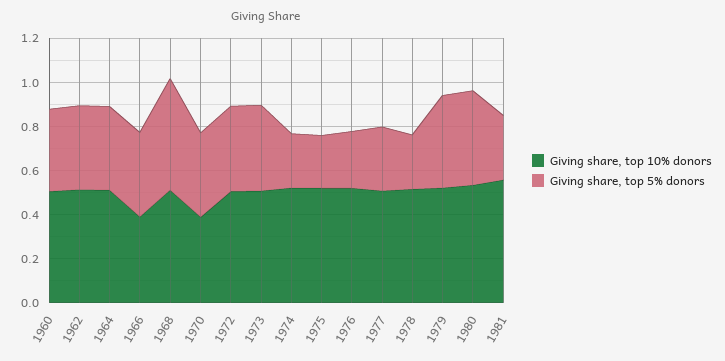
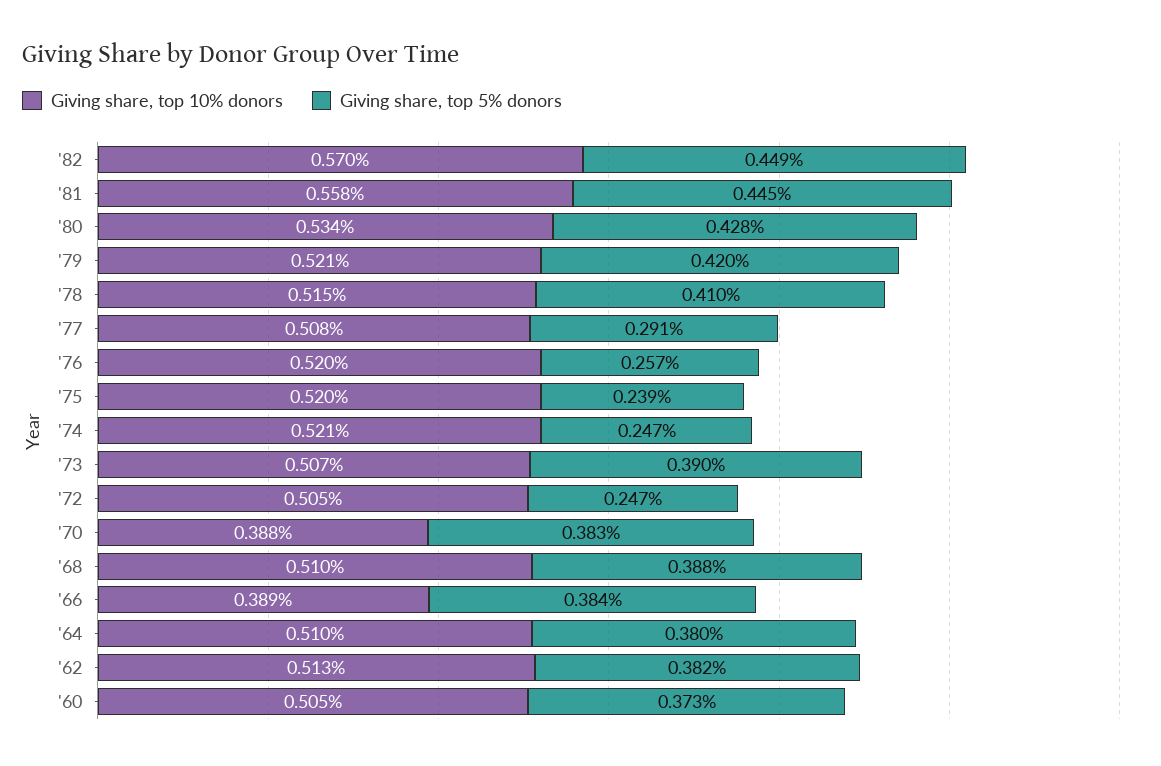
Giving share, top 5% donors, 1968: 0.5 -> 0.388
Giving share, top 5% donors, 1972: 0.4 -> 0.247
Giving share, top 5% donors, 1978: 0.25 -> 0.41
Giving share, top 5% donors, 1981: 0.3 -> 0.445
Giving share, top 10% donors, '82: none -> 0.57
Giving share, top 5% donors, '82: none -> 0.449

